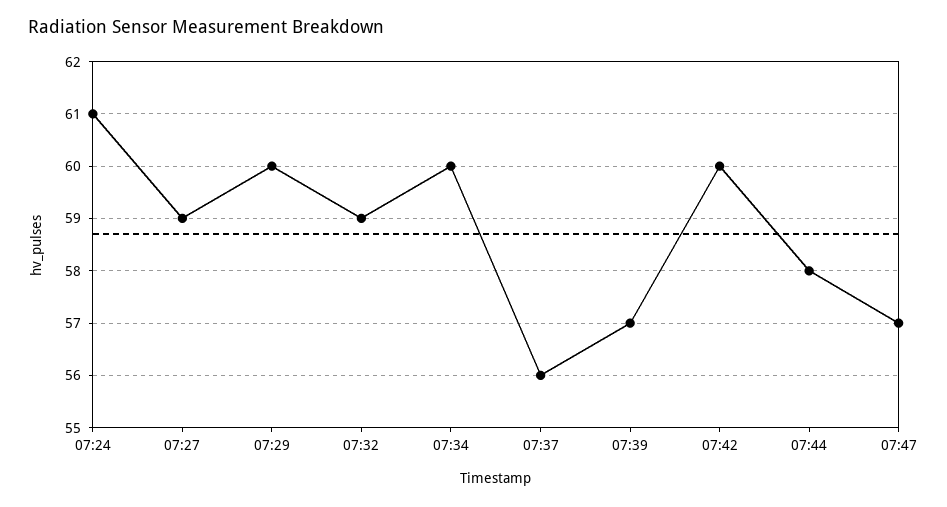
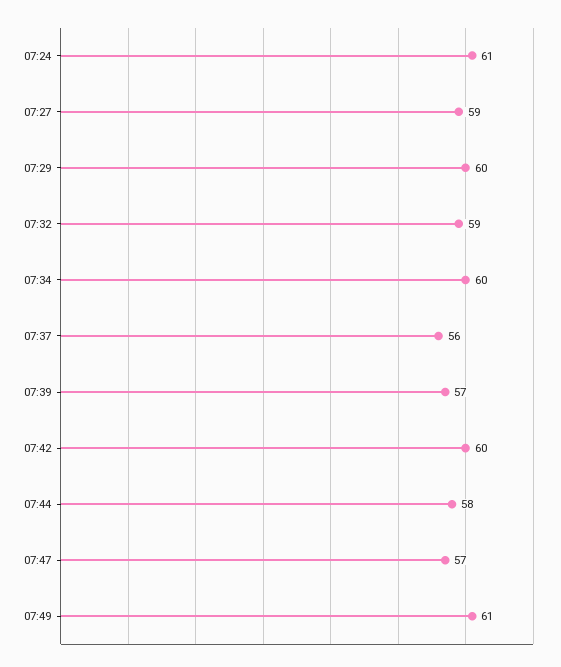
07:49: none -> 61

